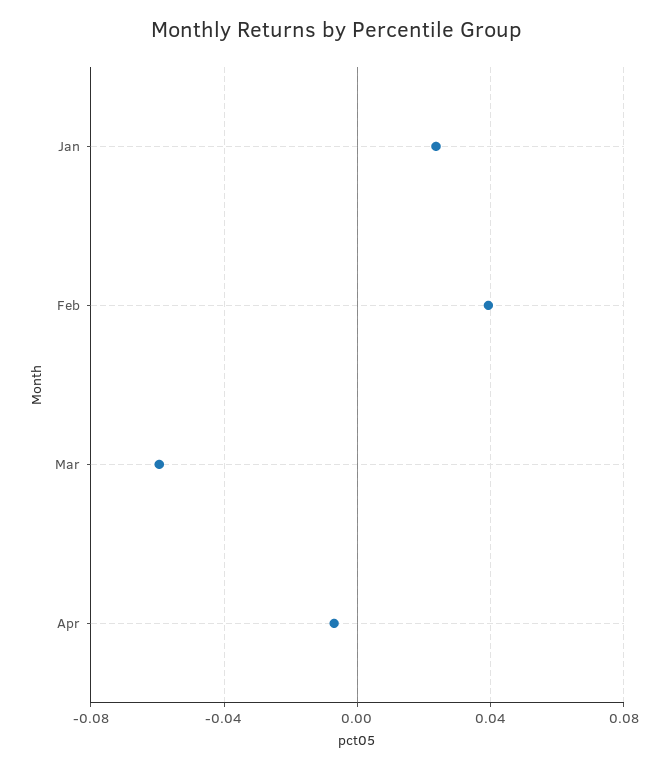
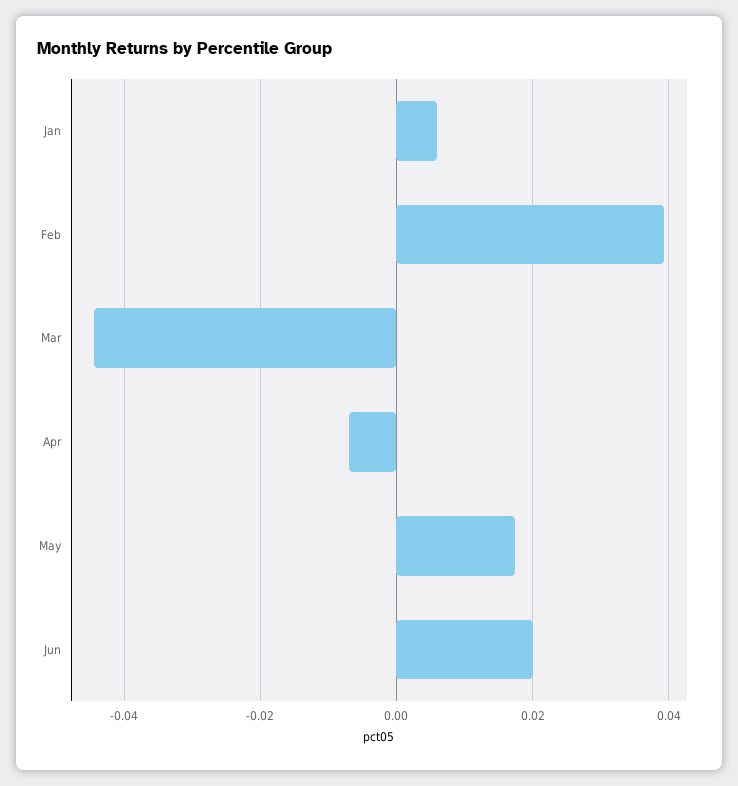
Jan: 0.025 -> 0.006
Mar: -0.06 -> -0.044
May: none -> 0.018
Jun: none -> 0.02

